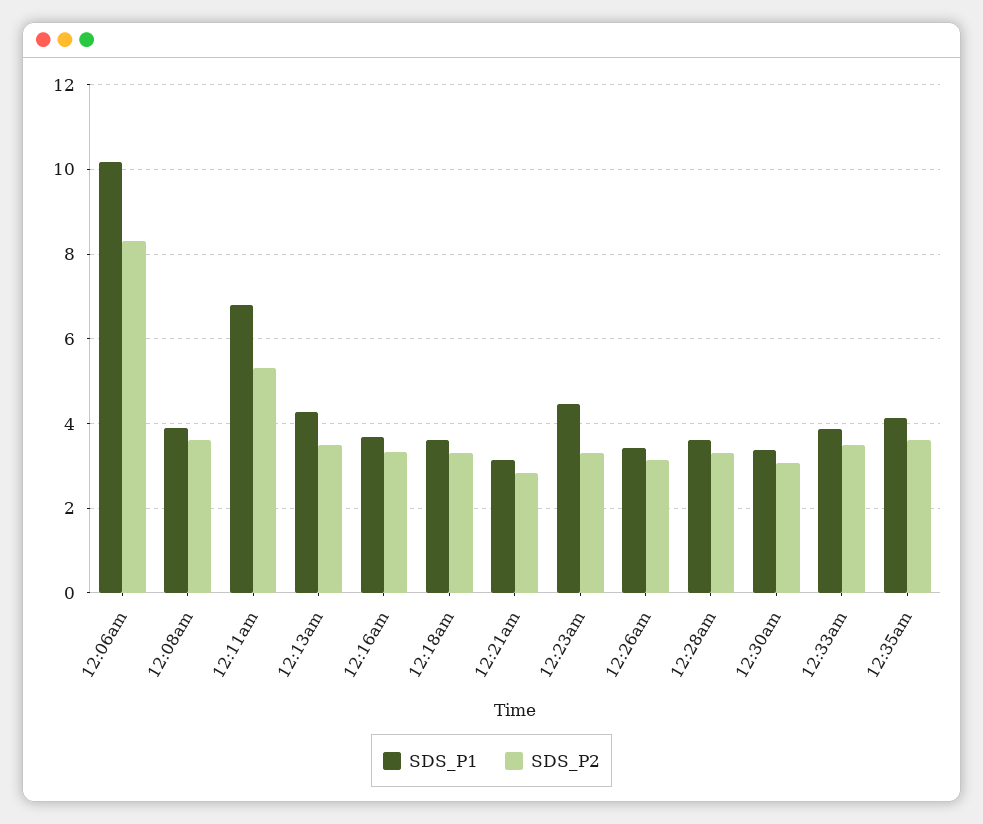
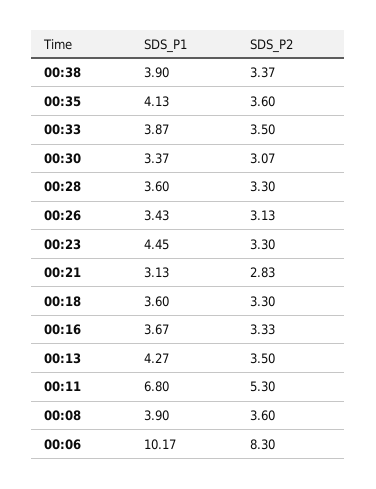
SDS_P1, 00:38: none -> 3.9
SDS_P2, 00:38: none -> 3.37

